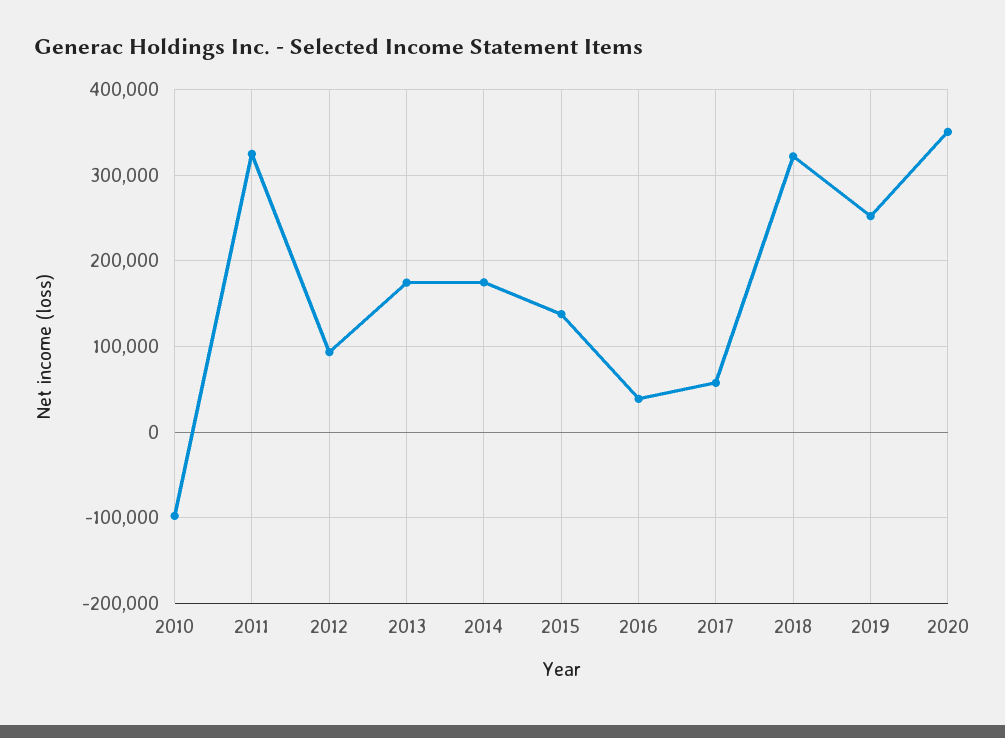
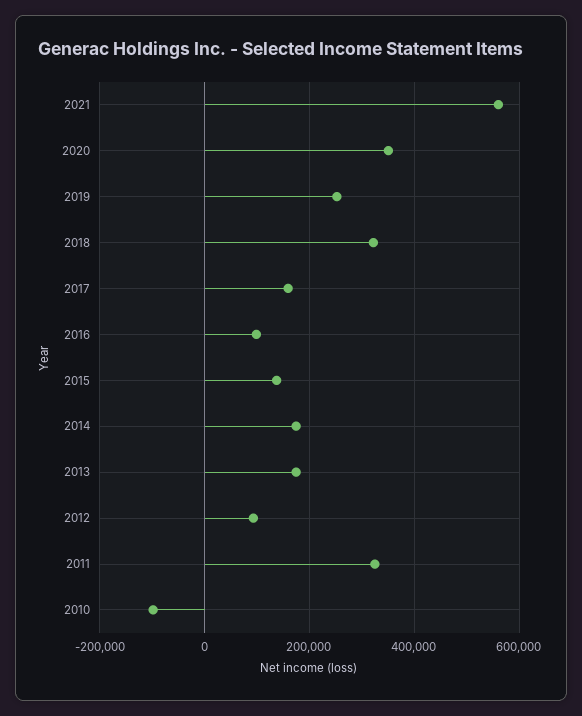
2016: 40000 -> 100000
2017: 60000 -> 160000
2021: none -> 560000

